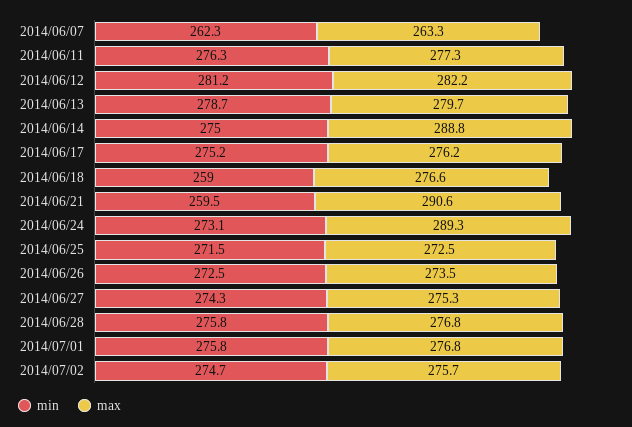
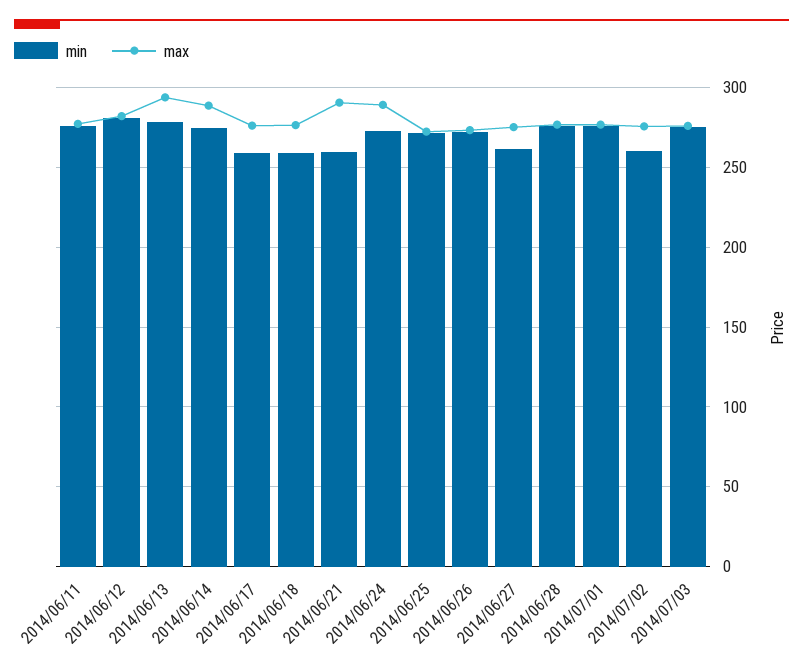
min, 2014/06/07: 262.3 -> none
max, 2014/06/07: 263.3 -> none
max, 2014/06/13: 279.7 -> 295
min, 2014/06/17: 275.2 -> 260
min, 2014/06/27: 274.3 -> 260
min, 2014/07/02: 274.7 -> 260
min, 2014/07/03: none -> 275
max, 2014/07/03: none -> 275

